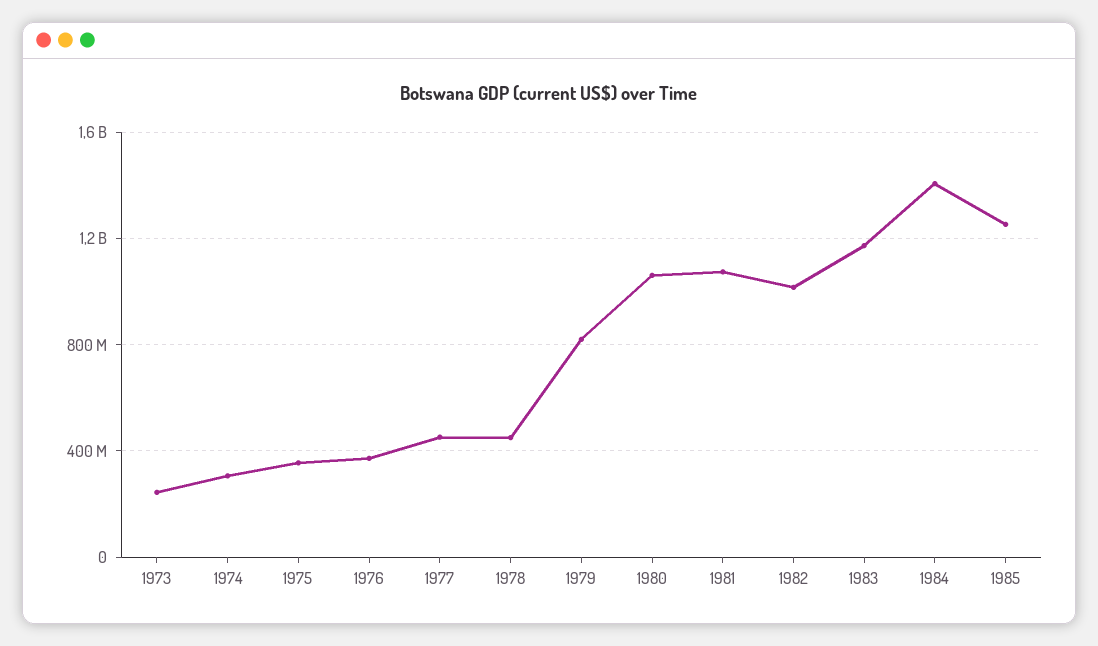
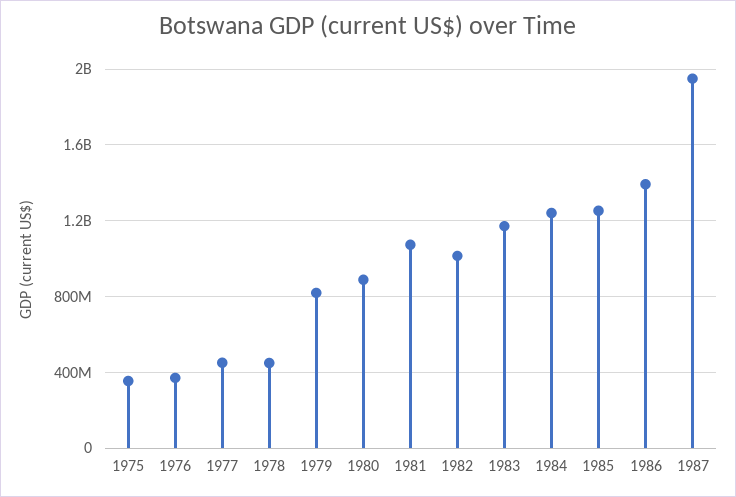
1973: 250000000 -> none
1974: 300000000 -> none
1980: 1050000000 -> 900000000
1984: 1400000000 -> 1250000000
1986: none -> 1400000000
1987: none -> 1950000000

